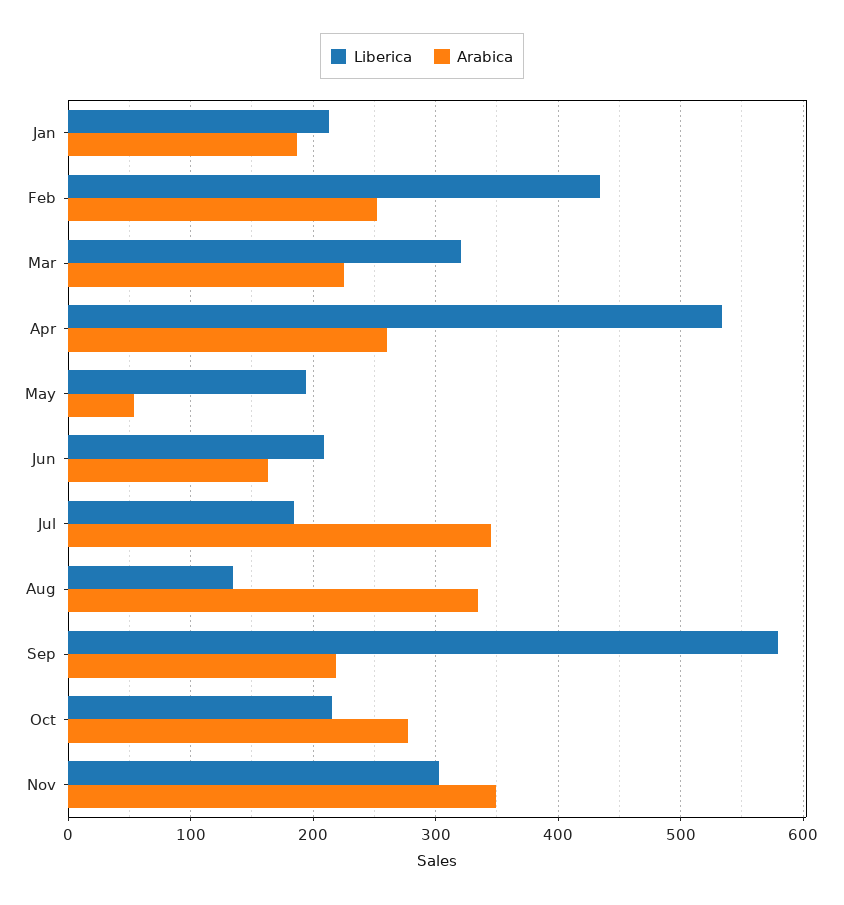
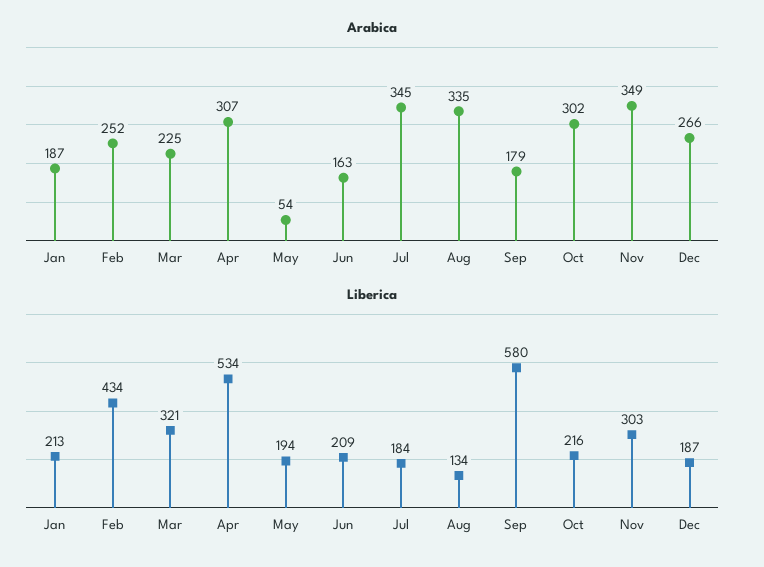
Arabica, Apr: 260 -> 307
Arabica, Sep: 220 -> 179
Arabica, Oct: 280 -> 302
Arabica, Dec: none -> 266
Liberica, Dec: none -> 187

